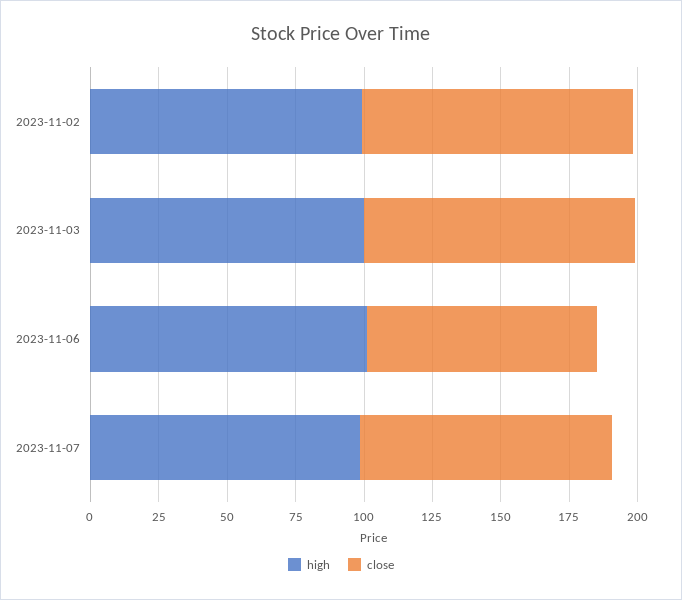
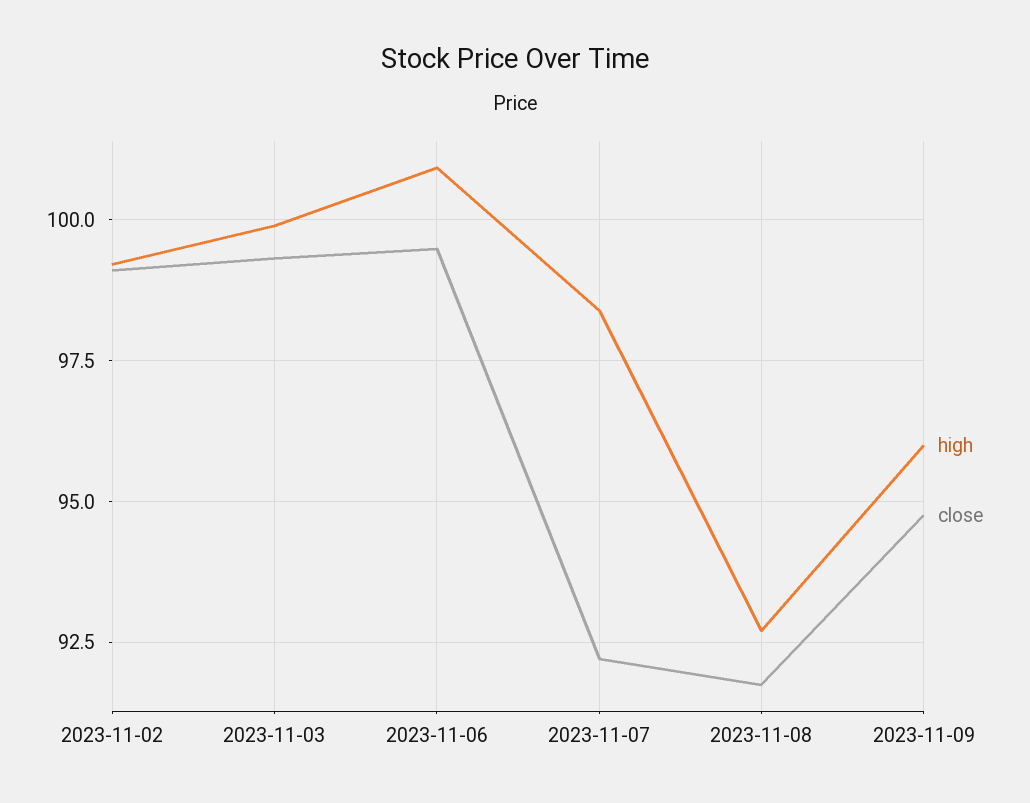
close, 2023-11-06: 85 -> 99.5
high, 2023-11-08: none -> 92.75
close, 2023-11-08: none -> 91.75
high, 2023-11-09: none -> 96
close, 2023-11-09: none -> 94.75

